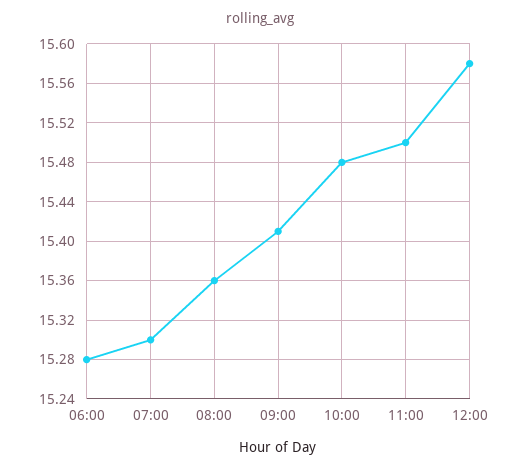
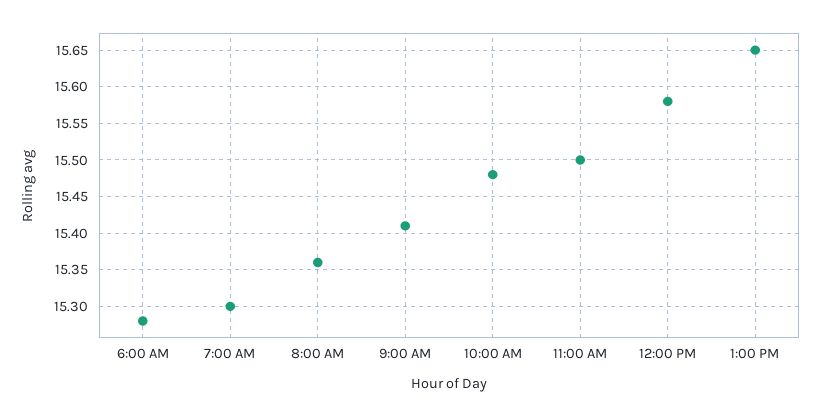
1:00 PM: none -> 15.65

